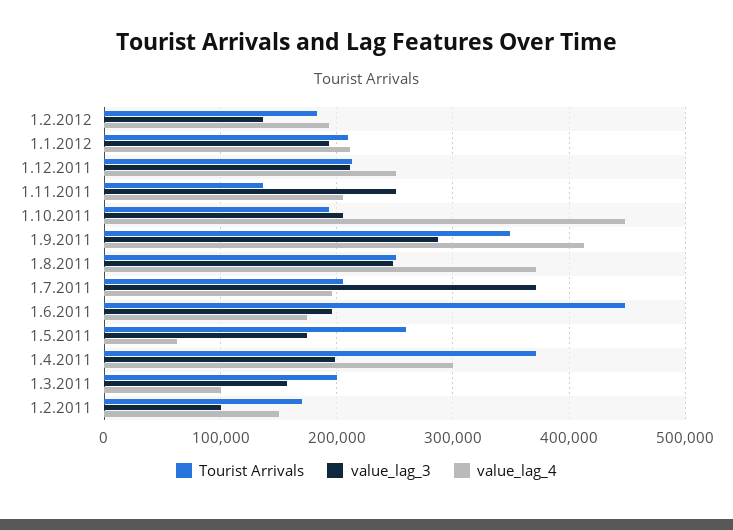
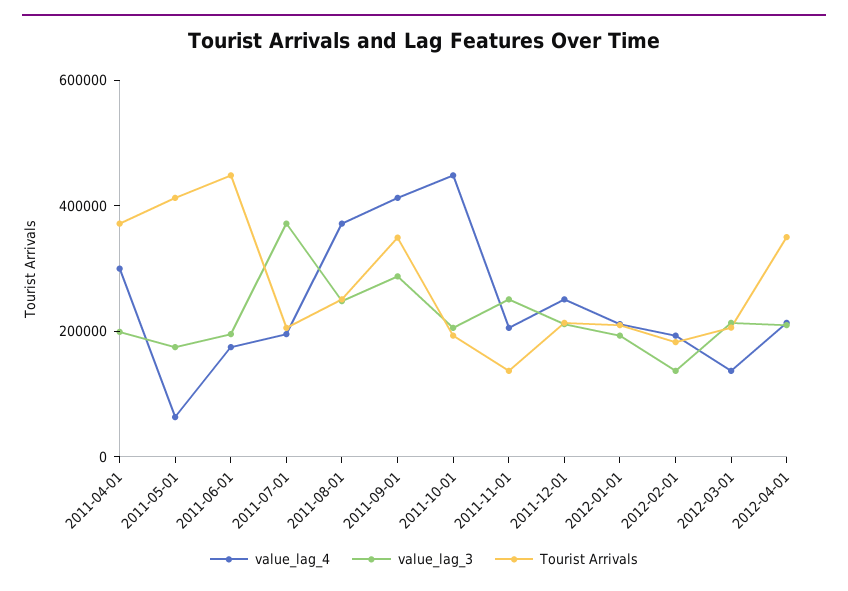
Tourist Arrivals, 1.5.2011: 260000 -> 400000
Tourist Arrivals, 1.3.2011: 200000 -> none
value_lag_3, 1.3.2011: 160000 -> none
value_lag_4, 1.3.2011: 100000 -> none
Tourist Arrivals, 1.2.2011: 170000 -> none
value_lag_3, 1.2.2011: 100000 -> none
value_lag_4, 1.2.2011: 150000 -> none
value_lag_4, 2012-03-01: none -> 150000
value_lag_3, 2012-03-01: none -> 200000
Tourist Arrivals, 2012-03-01: none -> 200000
value_lag_4, 2012-04-01: none -> 200000
value_lag_3, 2012-04-01: none -> 200000
Tourist Arrivals, 2012-04-01: none -> 350000

